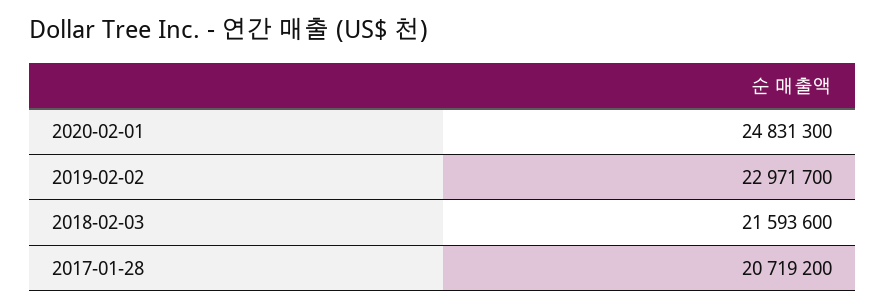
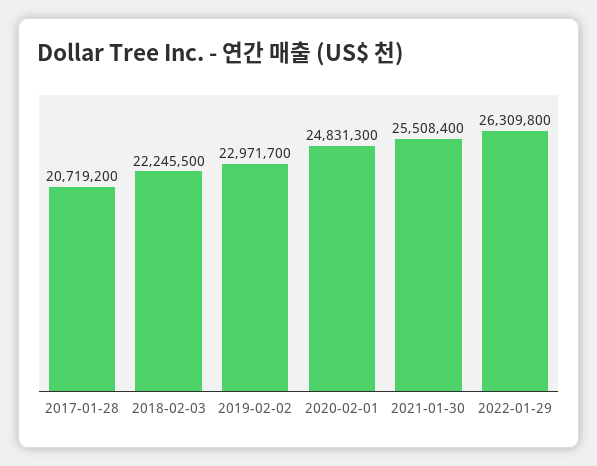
2018-02-03: 21593600 -> 22245500
2021-01-30: none -> 25508400
2022-01-29: none -> 26309800

